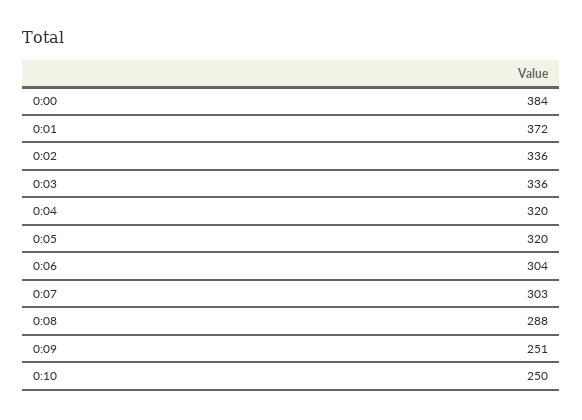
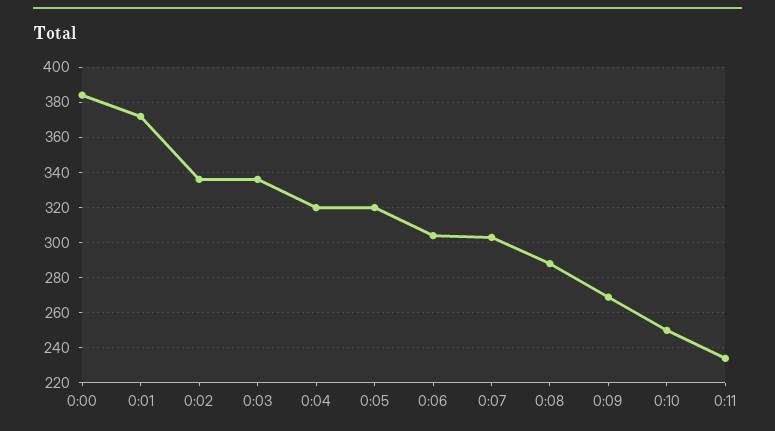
0:09: 251 -> 270
0:11: none -> 235

